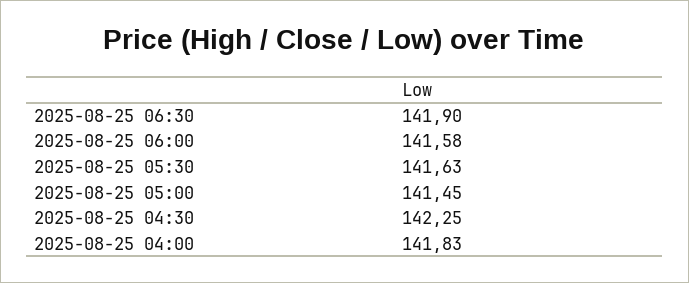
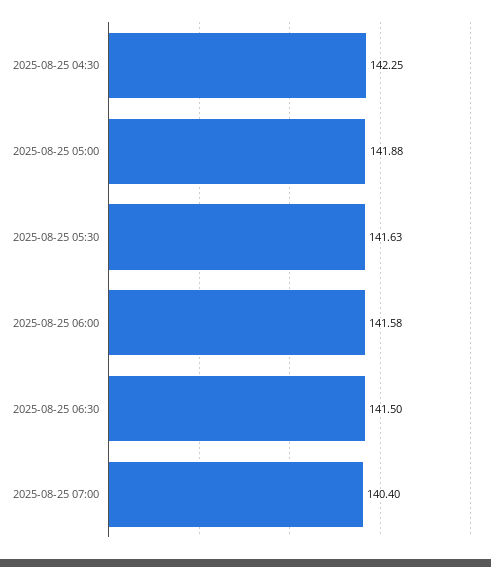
2025-08-25 06:30: 141.9 -> 141.5
2025-08-25 05:00: 141.45 -> 141.88
2025-08-25 04:00: 141.83 -> none
2025-08-25 07:00: none -> 140.4

